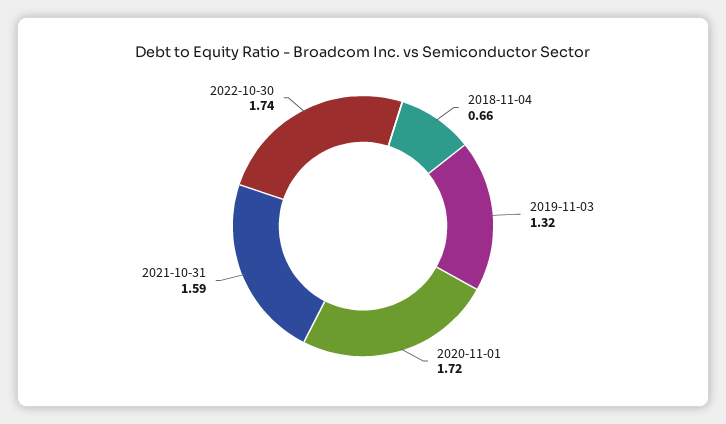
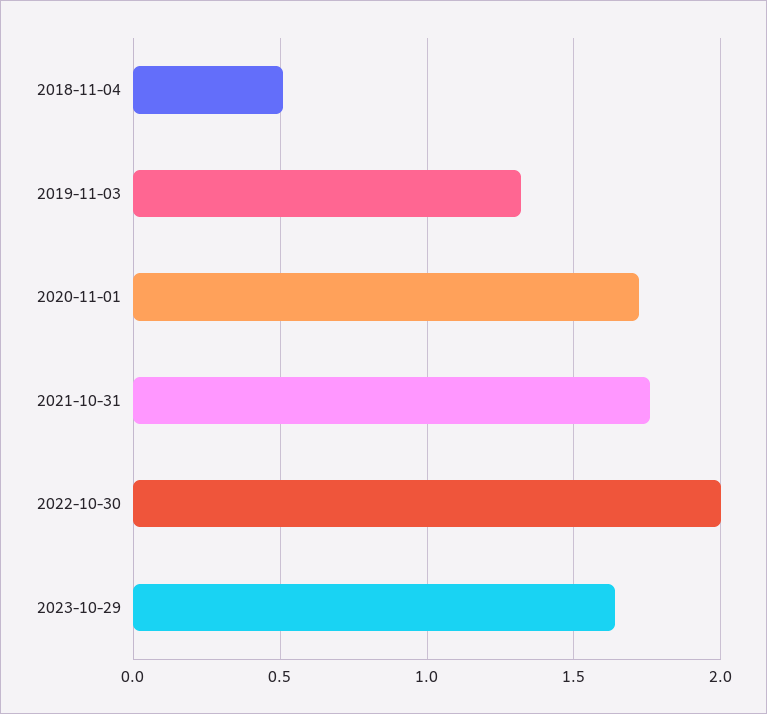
2018-11-04: 0.66 -> 0.5
2021-10-31: 1.59 -> 1.75
2022-10-30: 1.74 -> 2
2023-10-29: none -> 1.65

